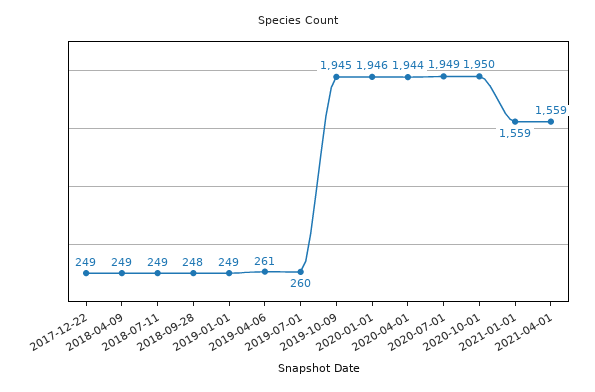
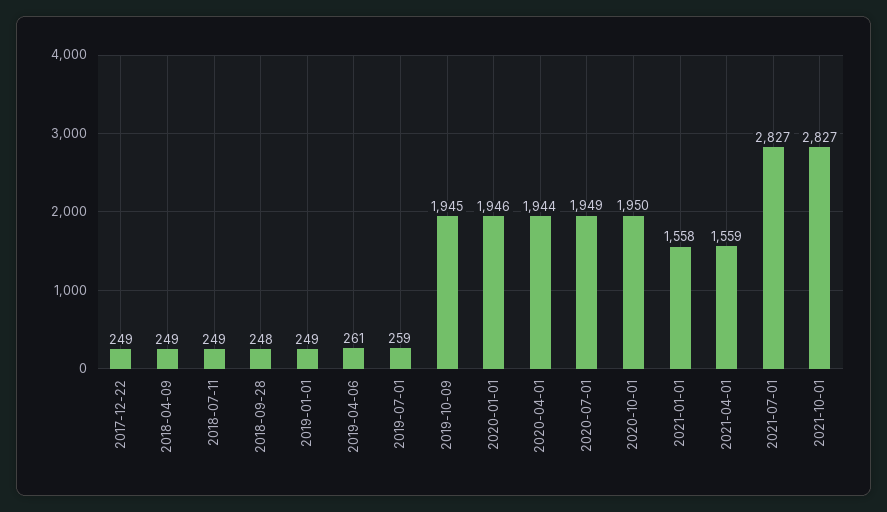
2019-07-01: 260 -> 259
2021-01-01: 1559 -> 1558
2021-07-01: none -> 2827
2021-10-01: none -> 2827

